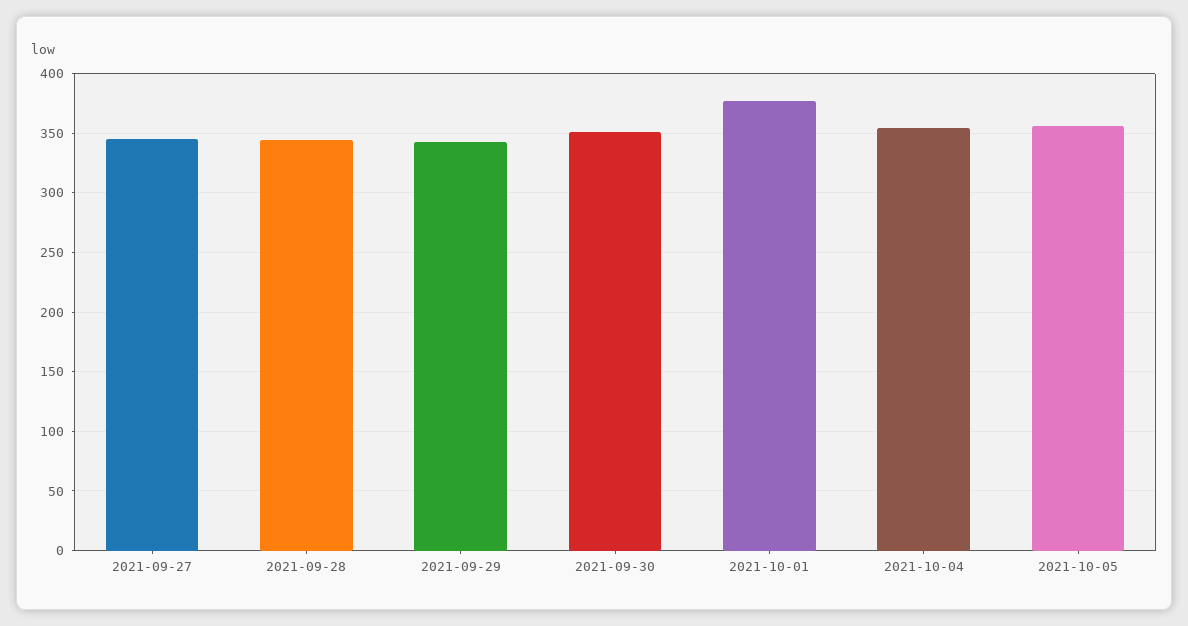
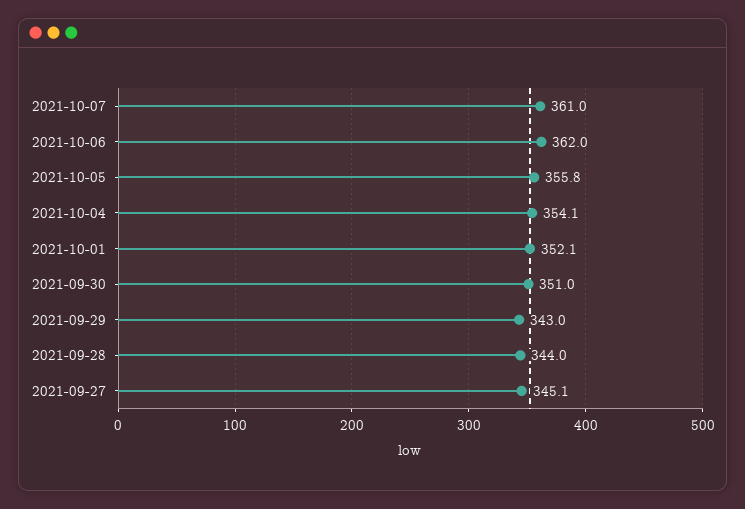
2021-10-01: 380 -> 352.1
2021-10-07: none -> 361
2021-10-06: none -> 362

